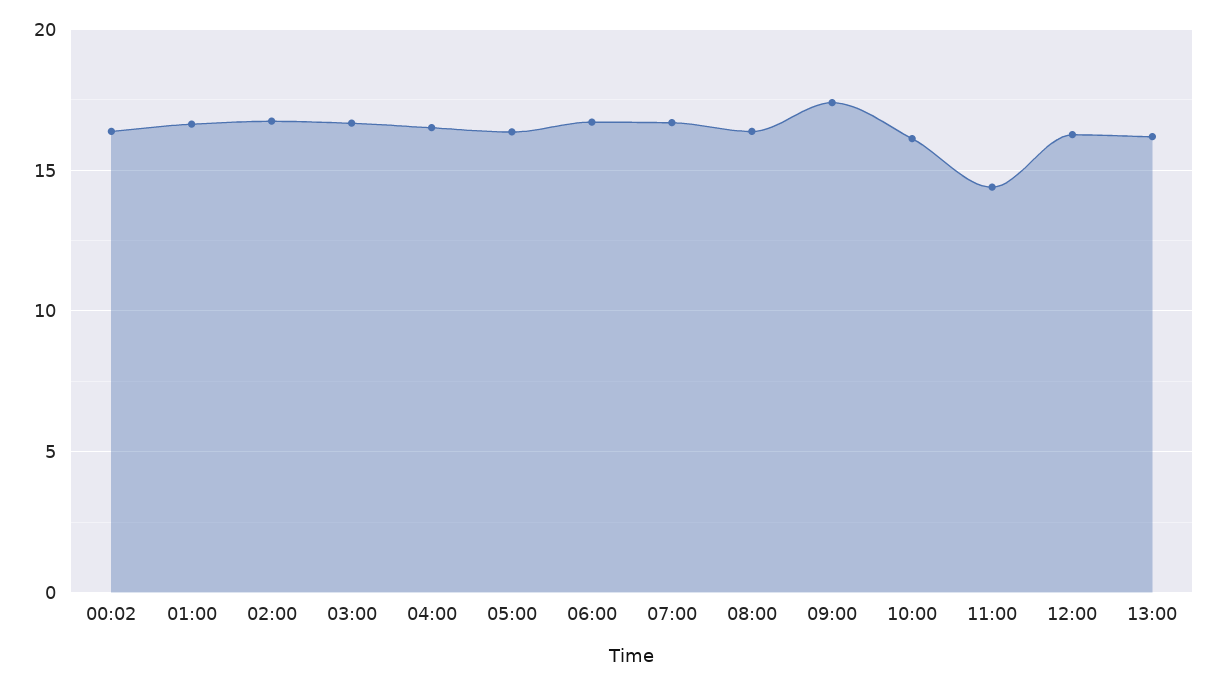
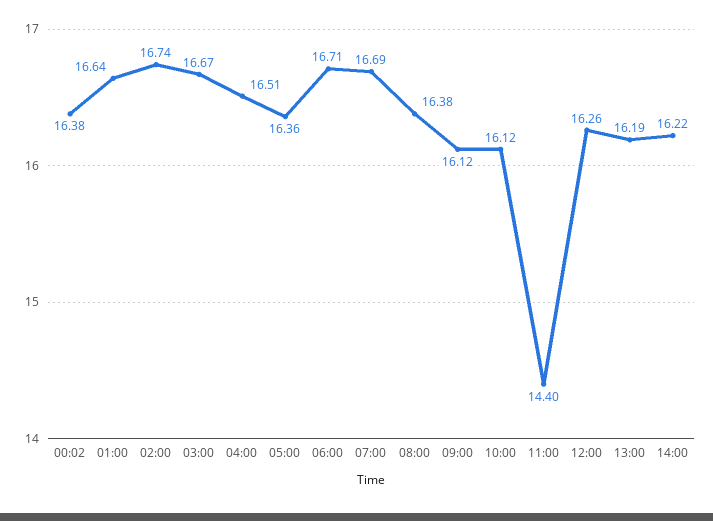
09:00: 17.5 -> 16.12
14:00: none -> 16.22

